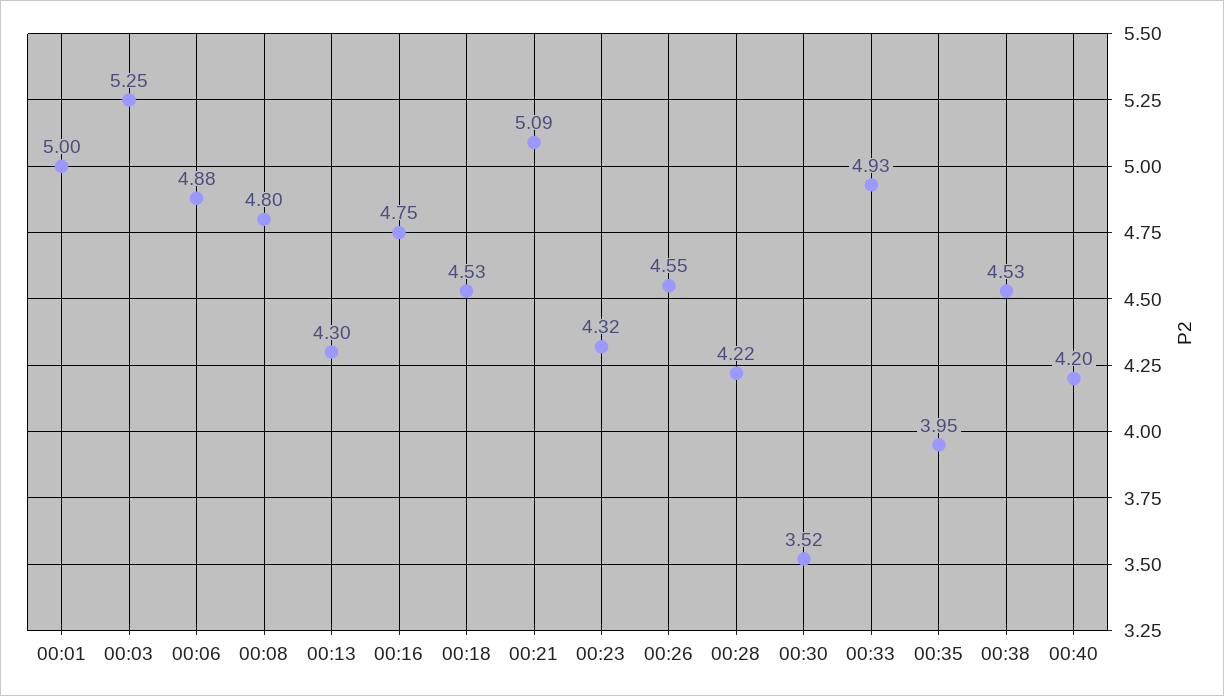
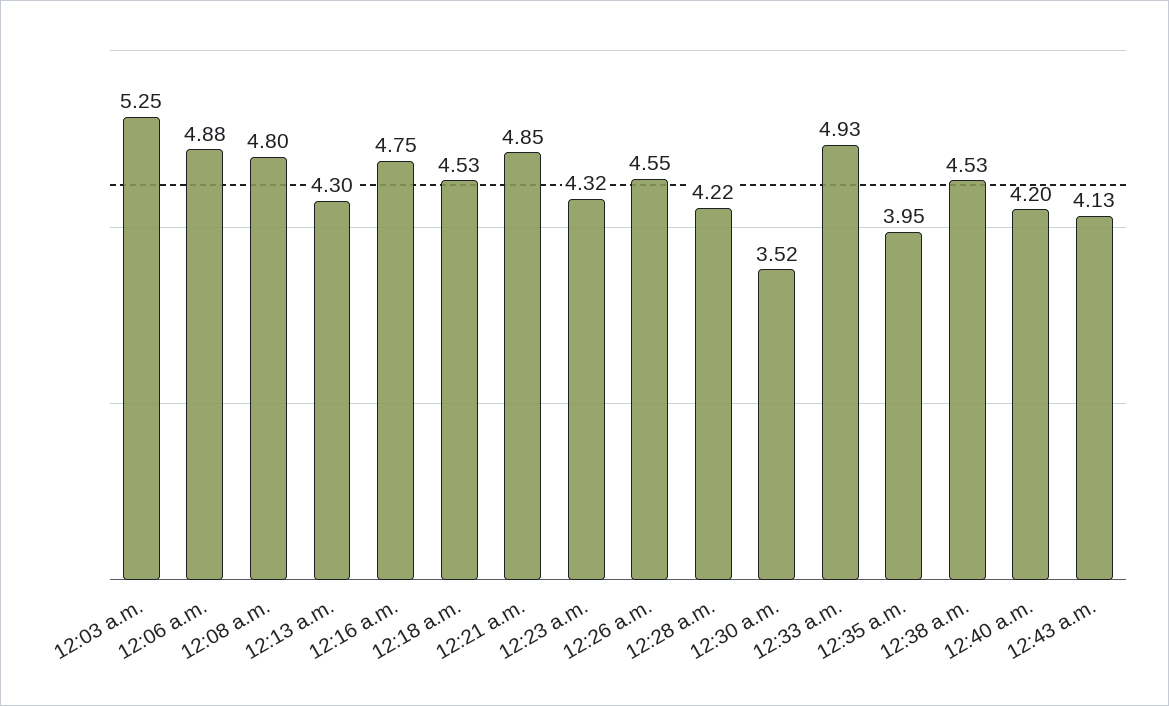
00:01: 5 -> none
00:21: 5.09 -> 4.85
12:43 a.m.: none -> 4.13

